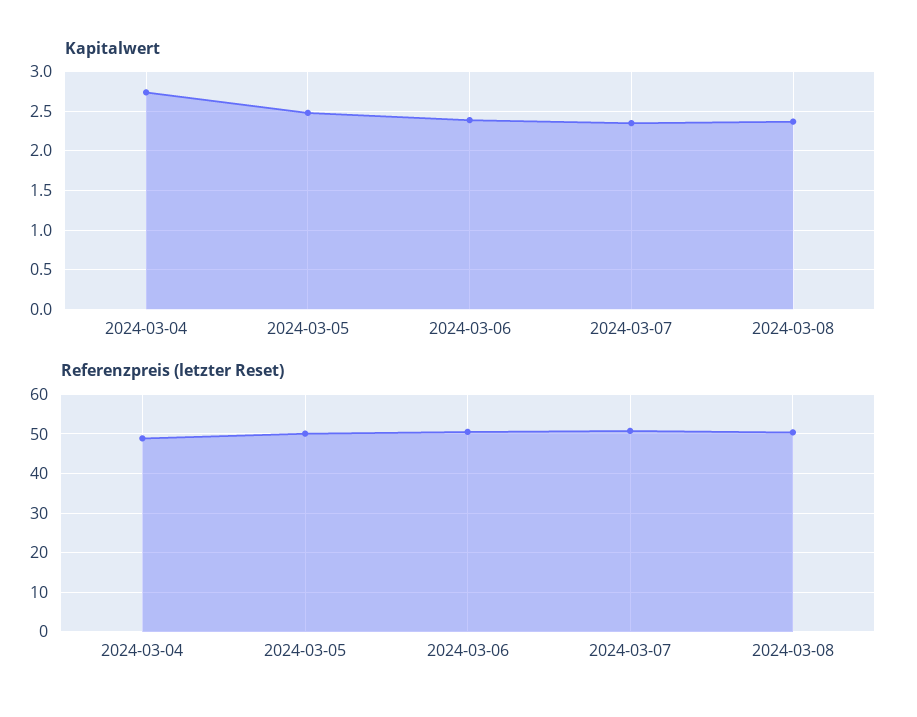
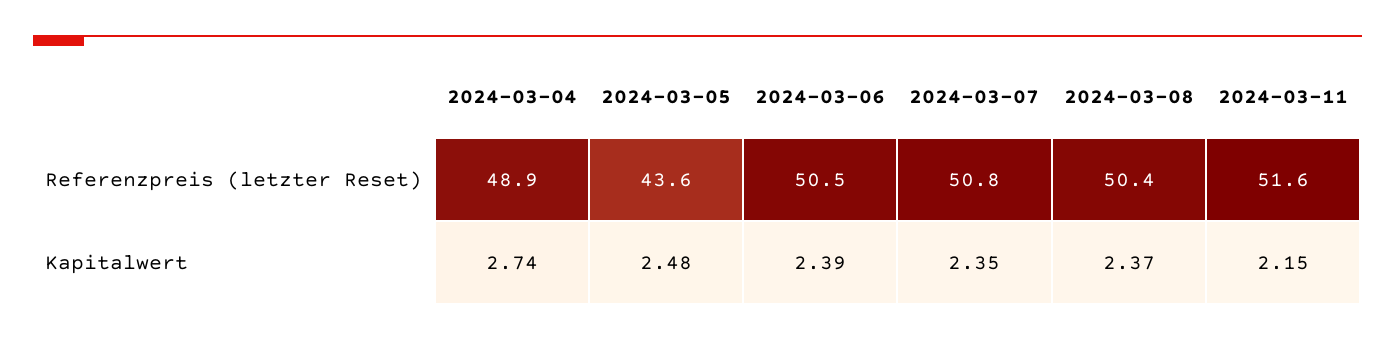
Referenzpreis (letzter Reset), 2024-03-05: 50 -> 43.6
Referenzpreis (letzter Reset), 2024-03-11: none -> 51.6
Kapitalwert, 2024-03-11: none -> 2.15

